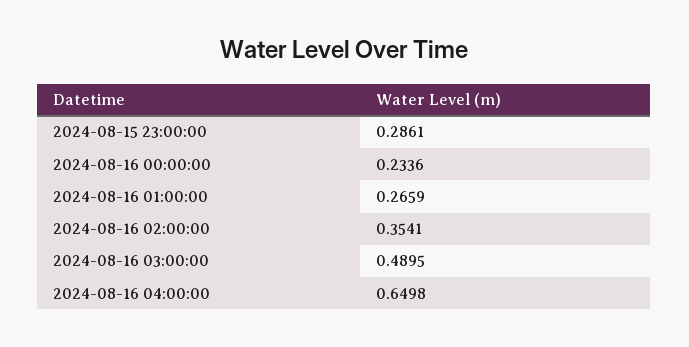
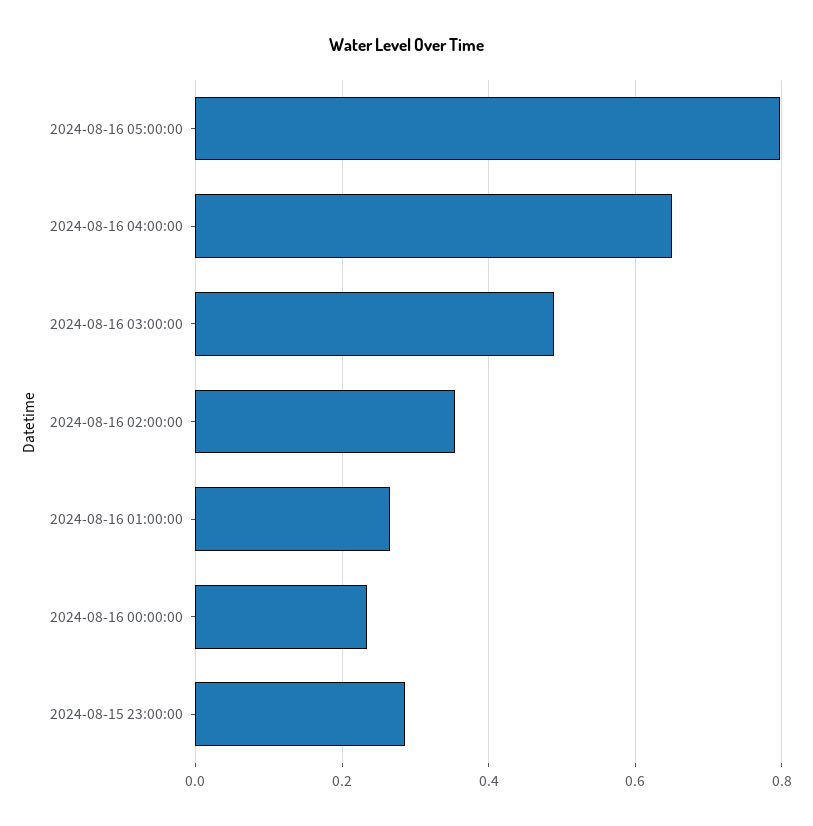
2024-08-16 05:00:00: none -> 0.8

